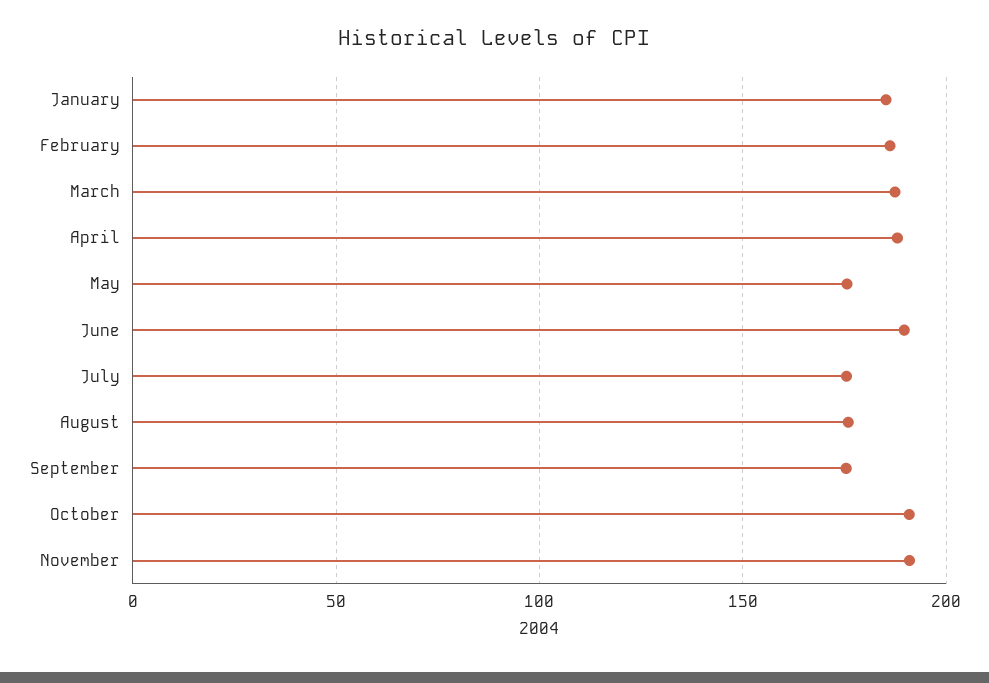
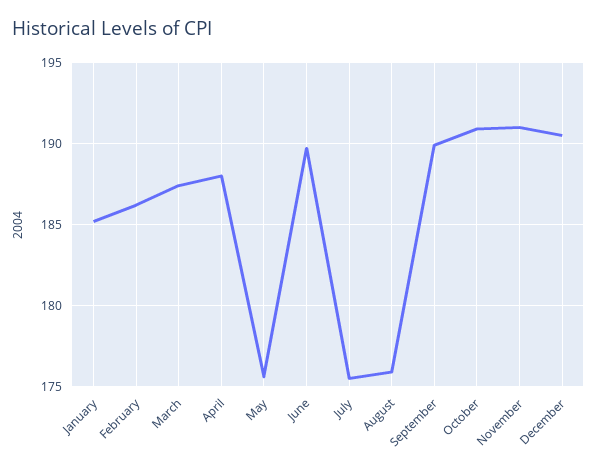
September: 175 -> 190
December: none -> 190.5

